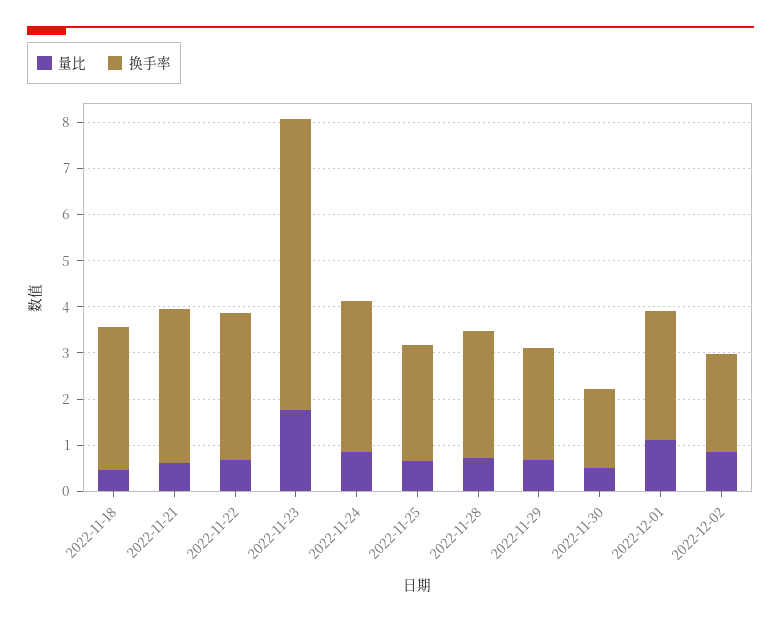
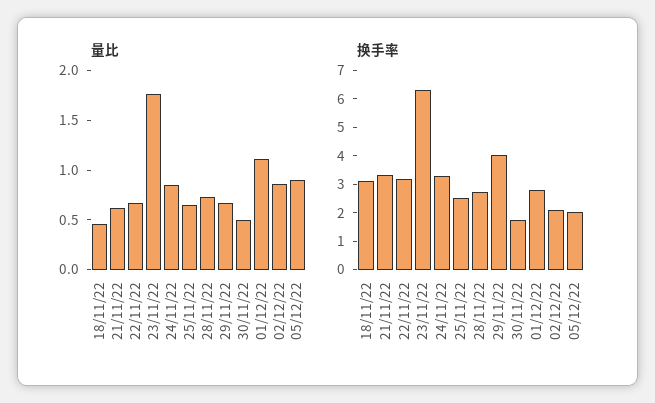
换手率, 2022-11-29: 2.4 -> 4
量比, 05/12/22: none -> 0.9
换手率, 05/12/22: none -> 2

